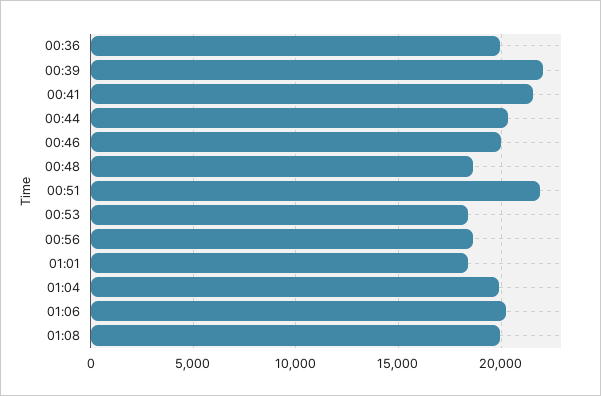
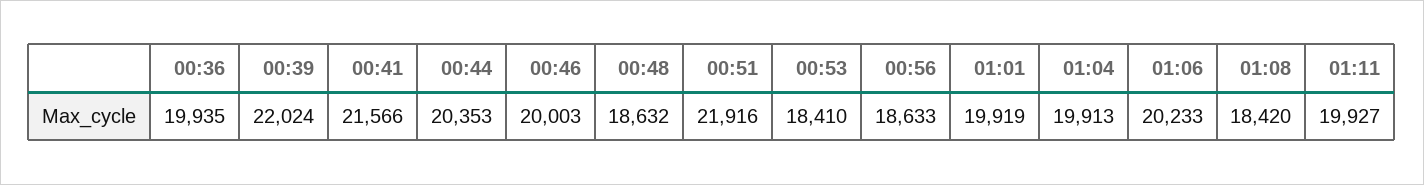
01:01: 18500 -> 19919
01:08: 20000 -> 18420
01:11: none -> 19927

